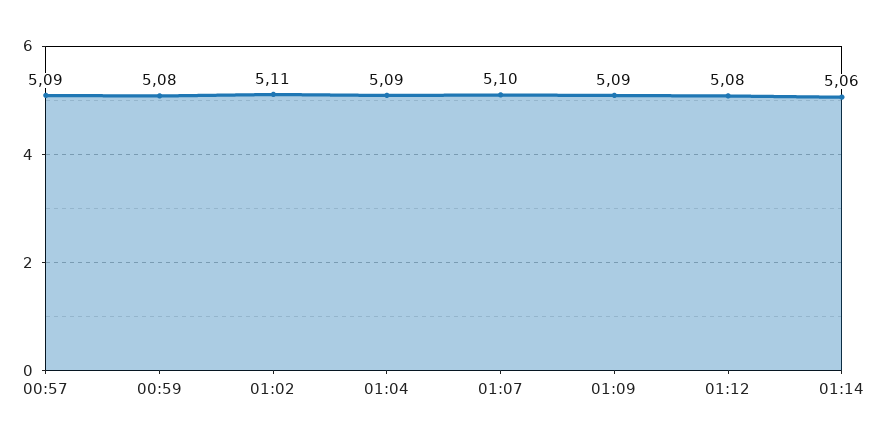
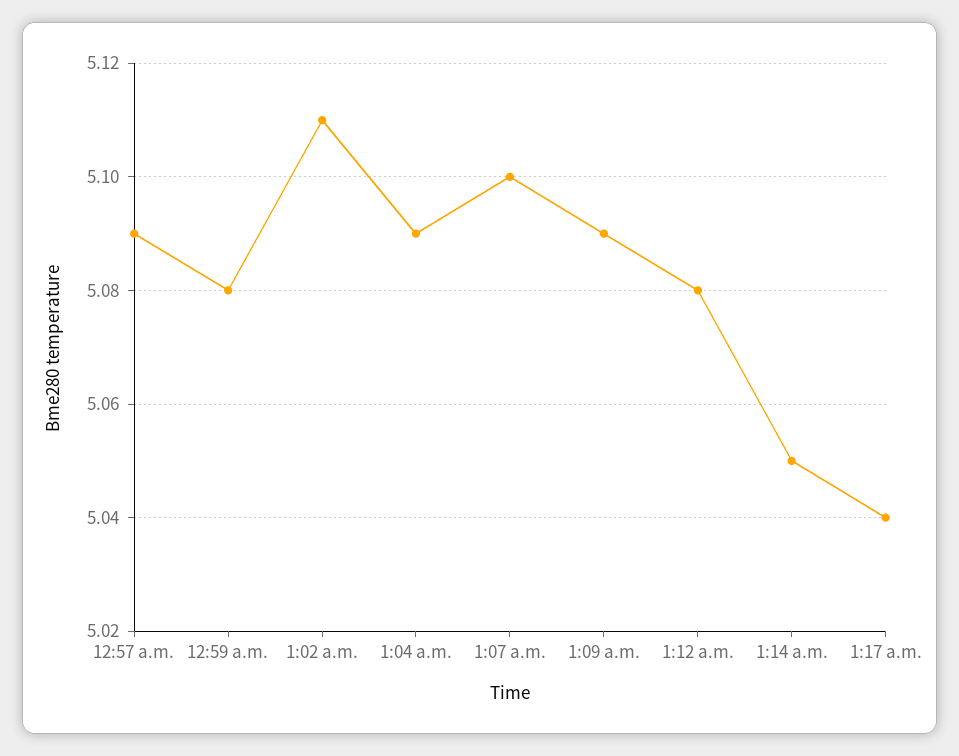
01:14: 5.06 -> 5.05
1:17 a.m.: none -> 5.04

